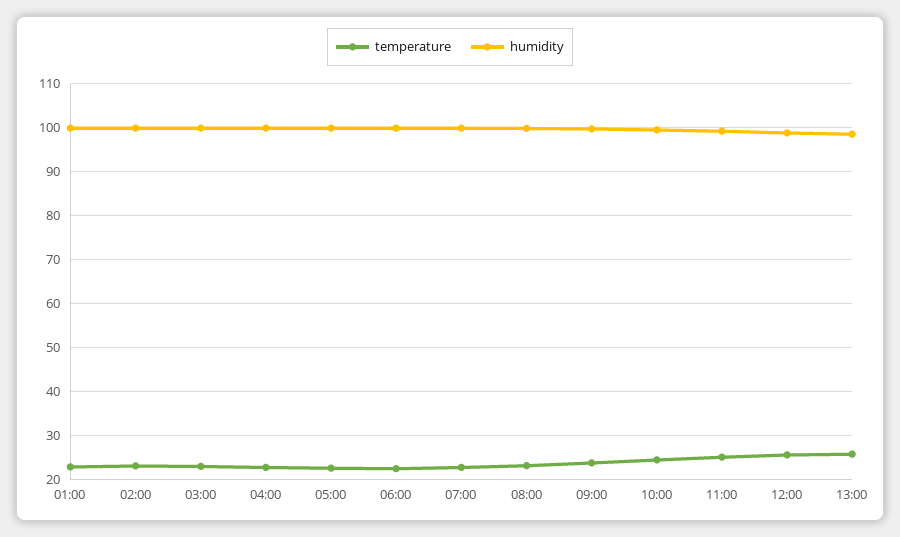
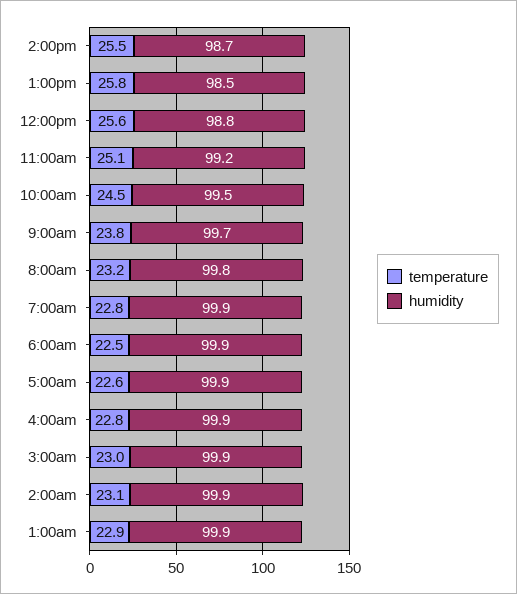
temperature, 2:00pm: none -> 25.5
humidity, 2:00pm: none -> 98.7

